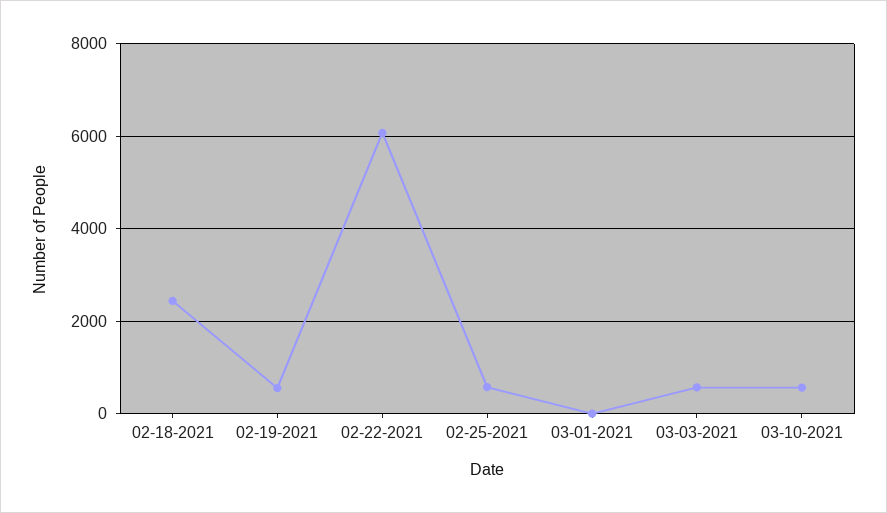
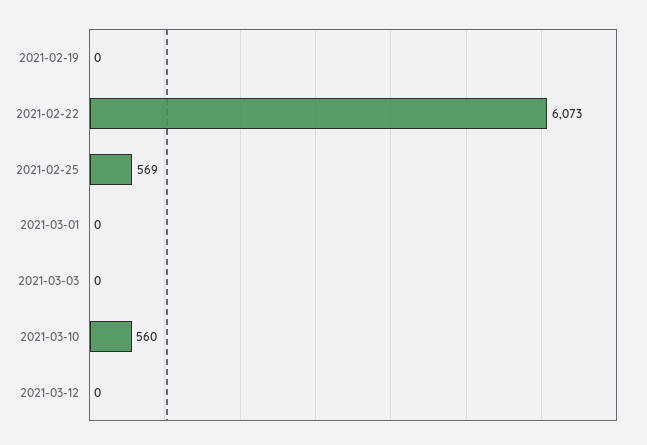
02-18-2021: 2400 -> none
02-19-2021: 600 -> 0
03-03-2021: 600 -> 0
2021-03-12: none -> 0

